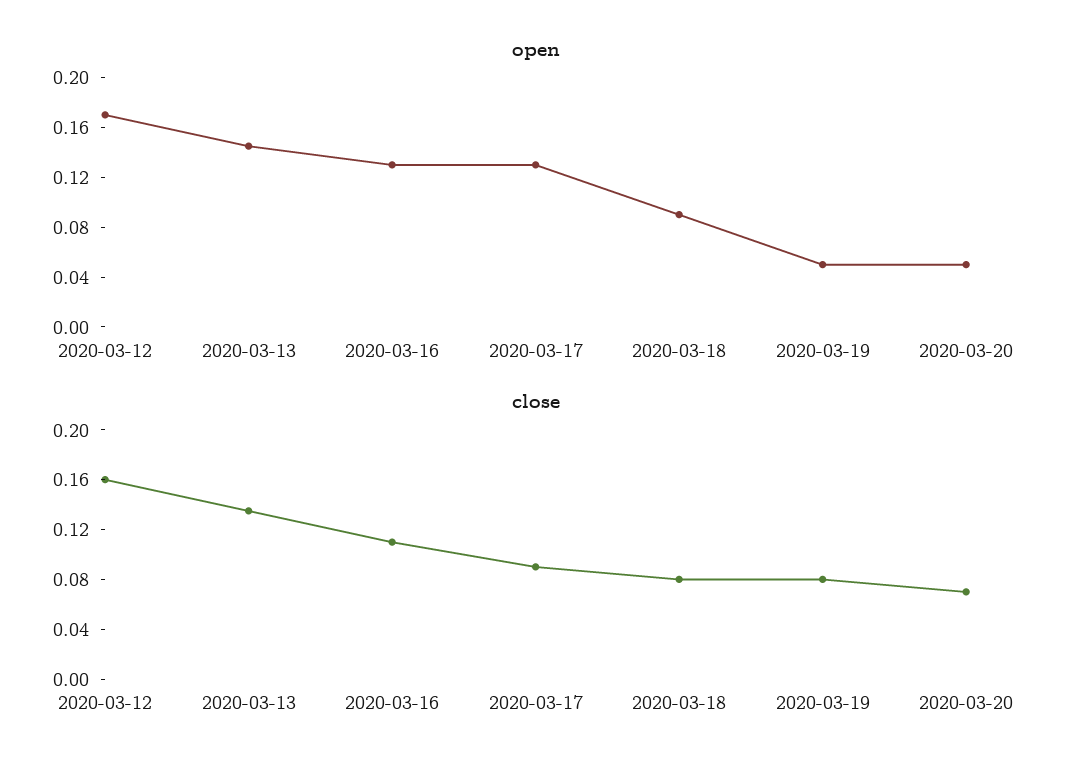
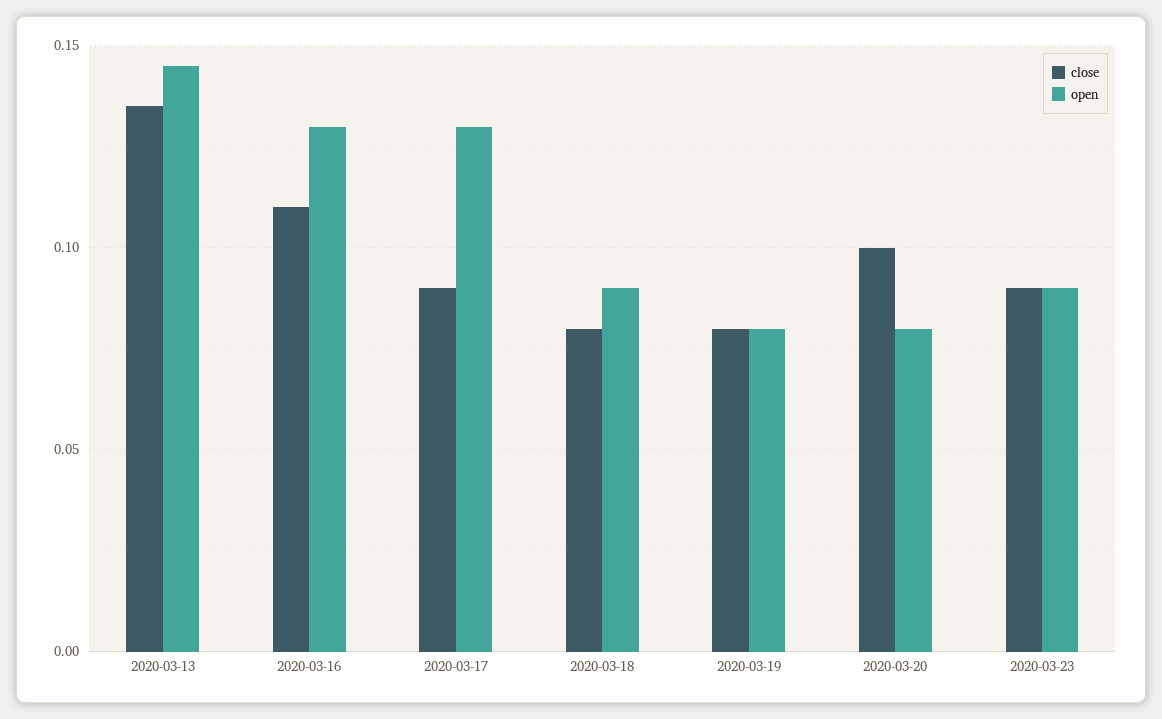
open, 2020-03-12: 0.17 -> none
open, 2020-03-19: 0.05 -> 0.08
open, 2020-03-20: 0.05 -> 0.08
close, 2020-03-12: 0.16 -> none
close, 2020-03-20: 0.07 -> 0.1
close, 2020-03-23: none -> 0.09
open, 2020-03-23: none -> 0.09

